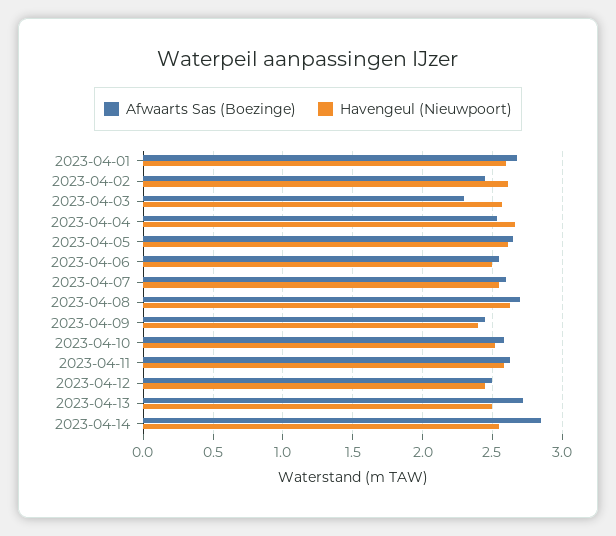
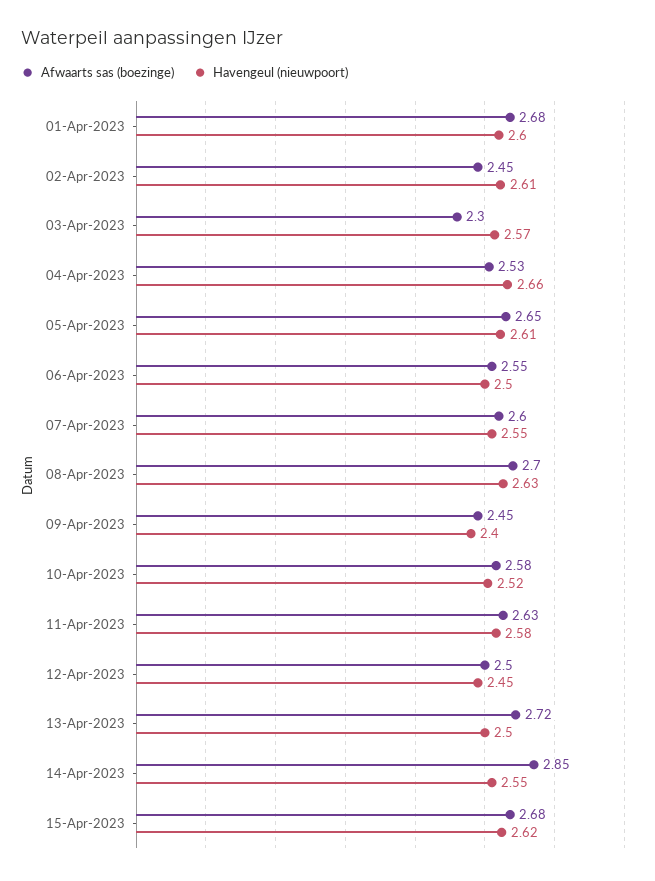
Afwaarts Sas (Boezinge), 15-Apr-2023: none -> 2.68
Havengeul (Nieuwpoort), 15-Apr-2023: none -> 2.62

